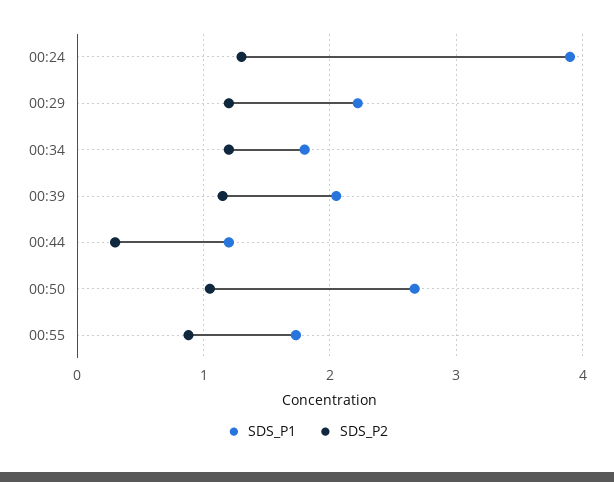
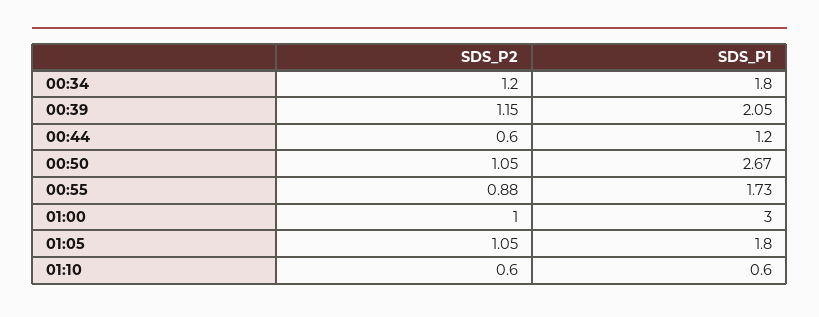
SDS_P1, 00:24: 3.9 -> none
SDS_P2, 00:24: 1.3 -> none
SDS_P1, 00:29: 2.2 -> none
SDS_P2, 00:29: 1.2 -> none
SDS_P2, 00:44: 0.3 -> 0.6
SDS_P2, 01:00: none -> 1
SDS_P1, 01:00: none -> 3
SDS_P2, 01:05: none -> 1.05
SDS_P1, 01:05: none -> 1.8
SDS_P2, 01:10: none -> 0.6
SDS_P1, 01:10: none -> 0.6

